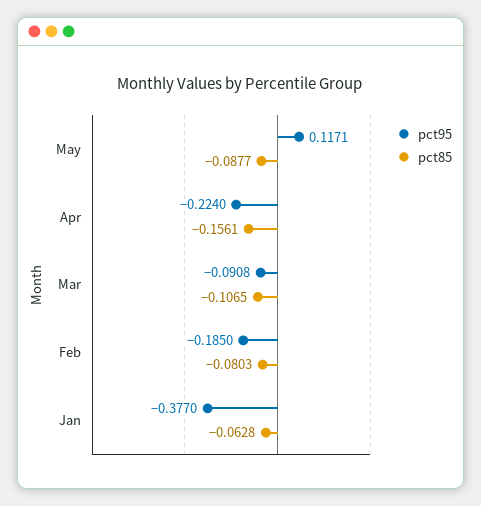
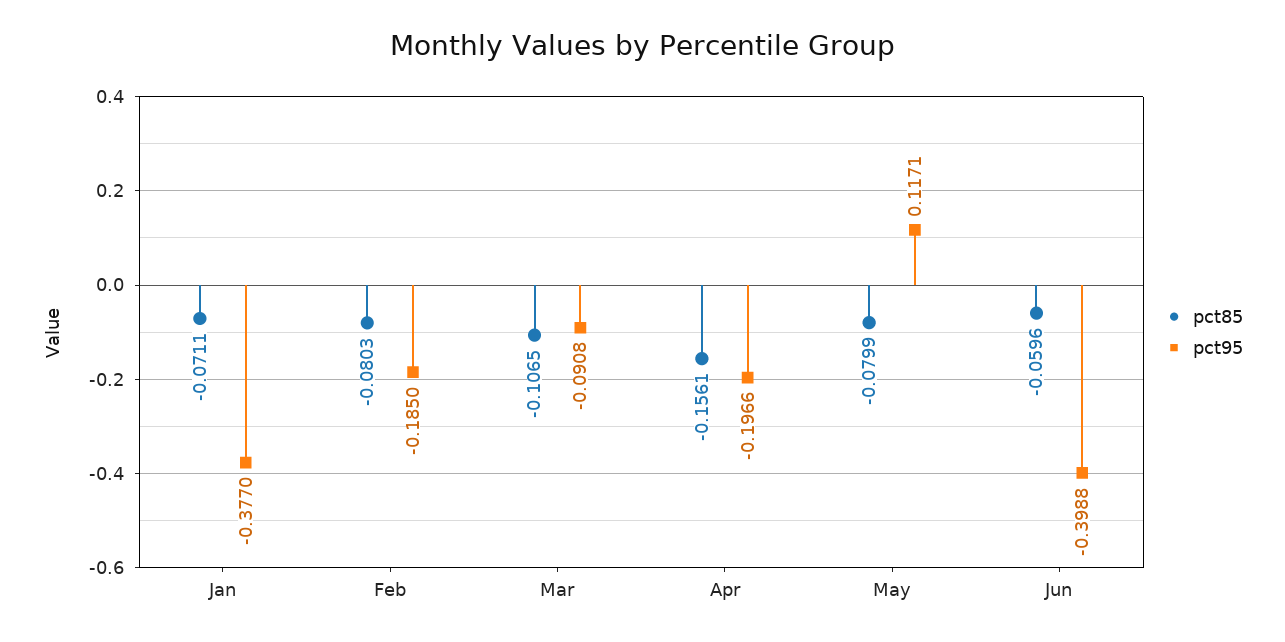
pct85, May: -0.0877 -> -0.0799
pct95, Apr: -0.224 -> -0.1966
pct85, Jan: -0.0628 -> -0.0711
pct85, Jun: none -> -0.0596
pct95, Jun: none -> -0.3988

